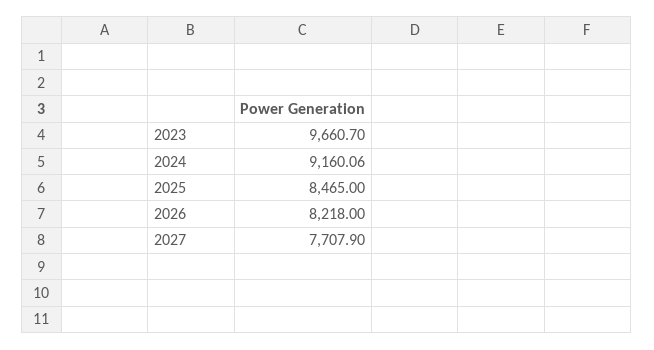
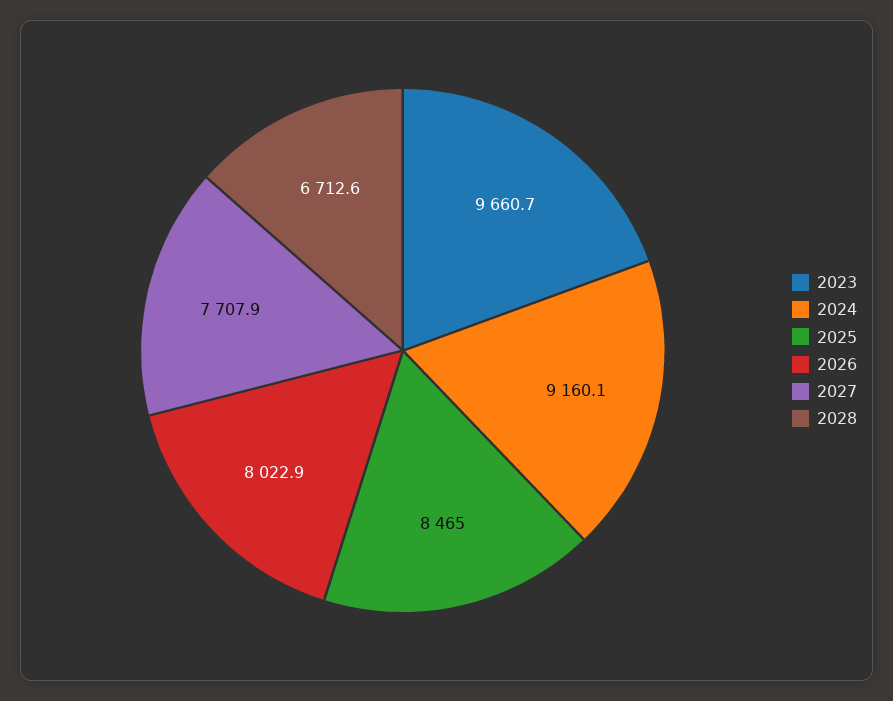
2026: 8218 -> 8022.9
2028: none -> 6712.6

